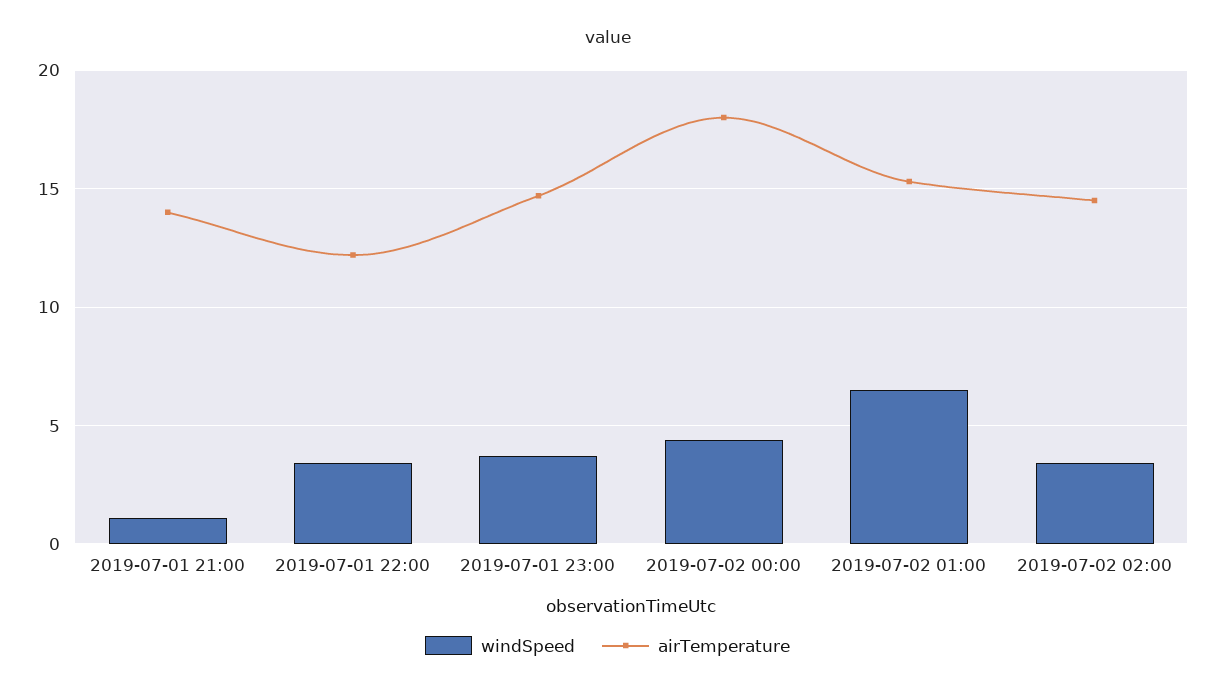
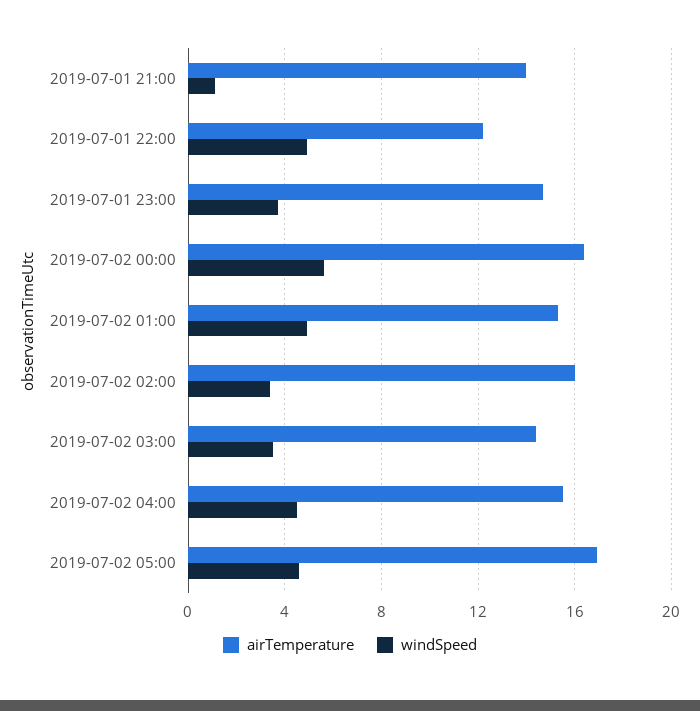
windSpeed, 2019-07-01 22:00: 3.5 -> 5
windSpeed, 2019-07-02 00:00: 4.5 -> 5.5
airTemperature, 2019-07-02 00:00: 18 -> 16.5
windSpeed, 2019-07-02 01:00: 6.5 -> 5
airTemperature, 2019-07-02 02:00: 14.5 -> 16
airTemperature, 2019-07-02 03:00: none -> 14.5
windSpeed, 2019-07-02 03:00: none -> 3.5
airTemperature, 2019-07-02 04:00: none -> 15.5
windSpeed, 2019-07-02 04:00: none -> 4.5
airTemperature, 2019-07-02 05:00: none -> 17
windSpeed, 2019-07-02 05:00: none -> 4.5

